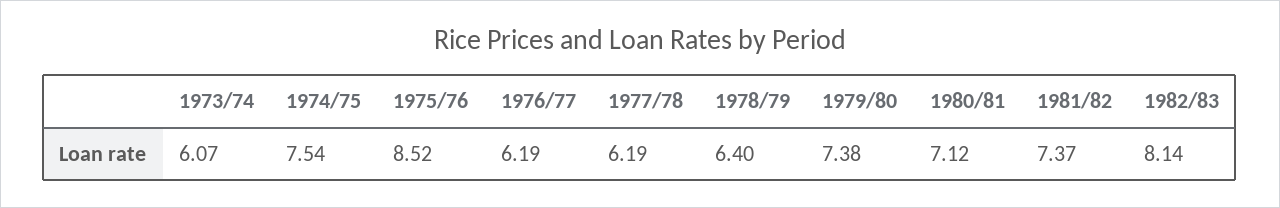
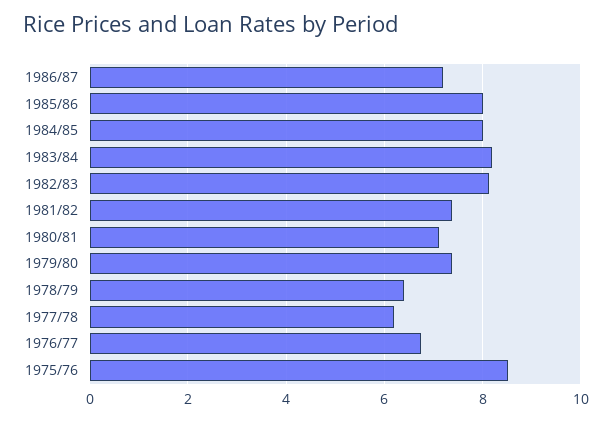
1973/74: 6.07 -> none
1974/75: 7.54 -> none
1976/77: 6.19 -> 6.8
1986/87: none -> 7.2
1985/86: none -> 8
1984/85: none -> 8
1983/84: none -> 8.2

